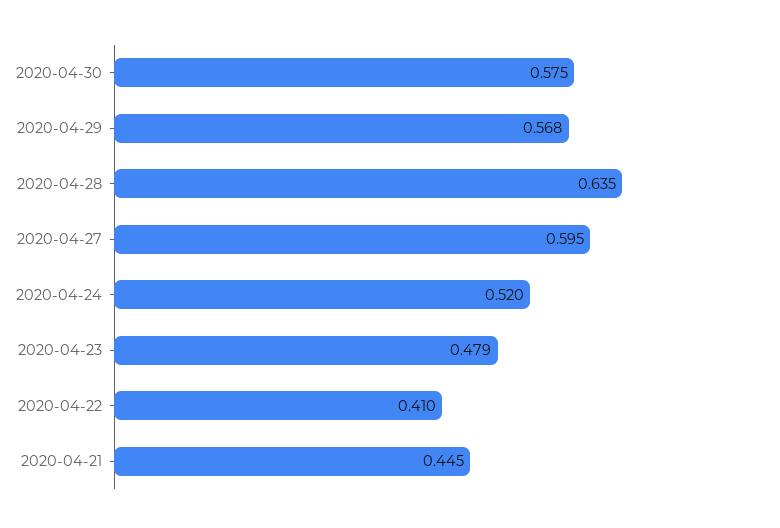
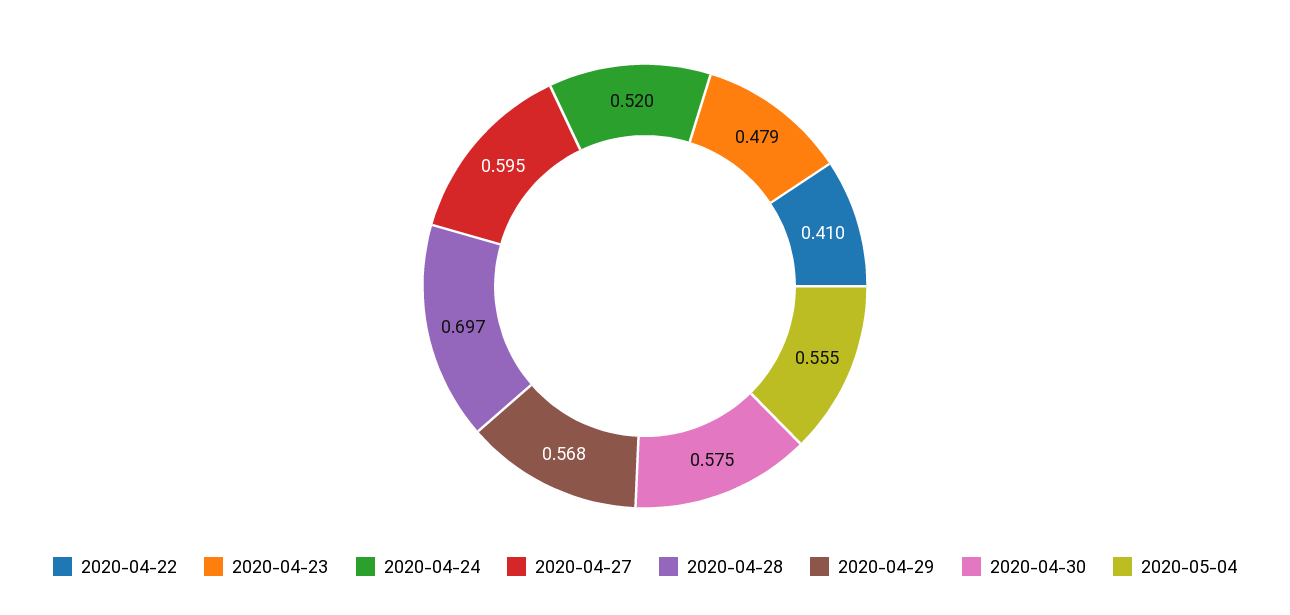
2020-04-28: 0.635 -> 0.697
2020-04-21: 0.445 -> none
2020-05-04: none -> 0.555

